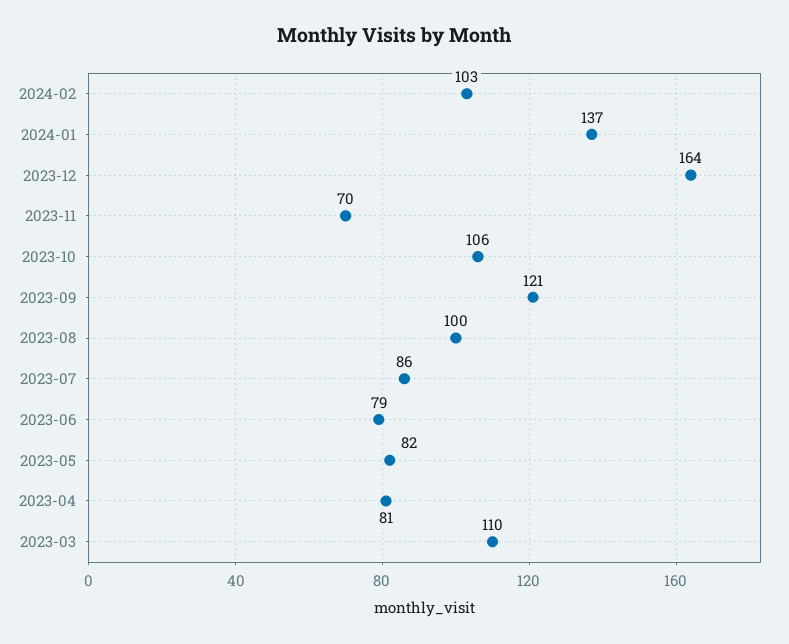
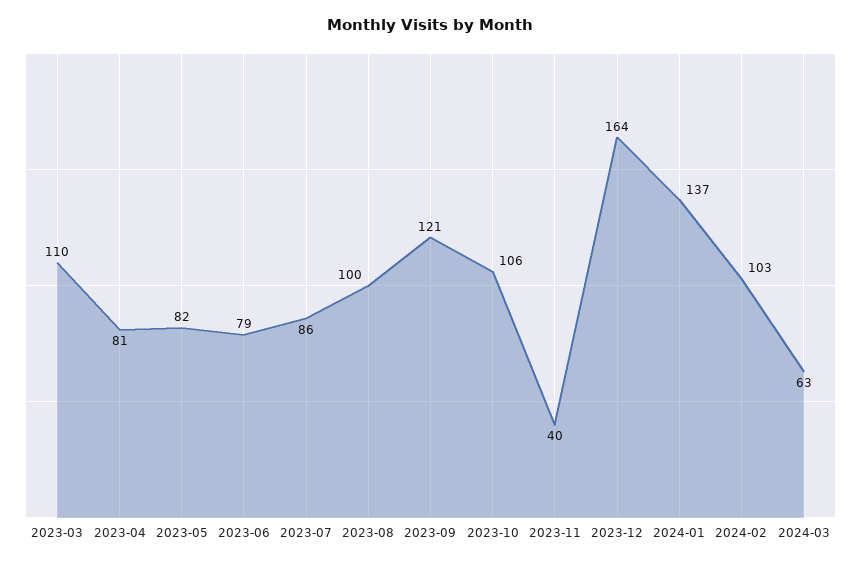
2023-11: 70 -> 40
2024-03: none -> 63

